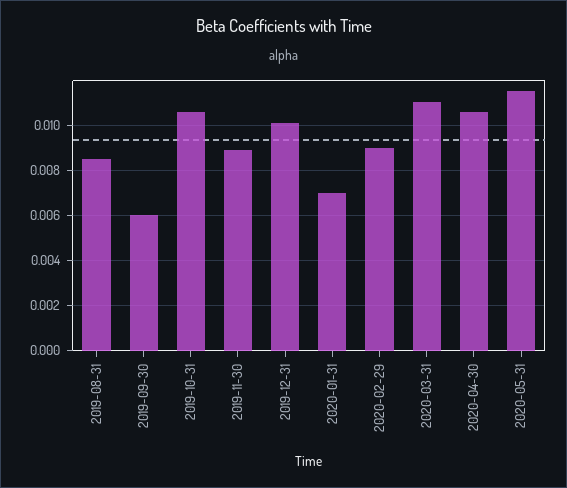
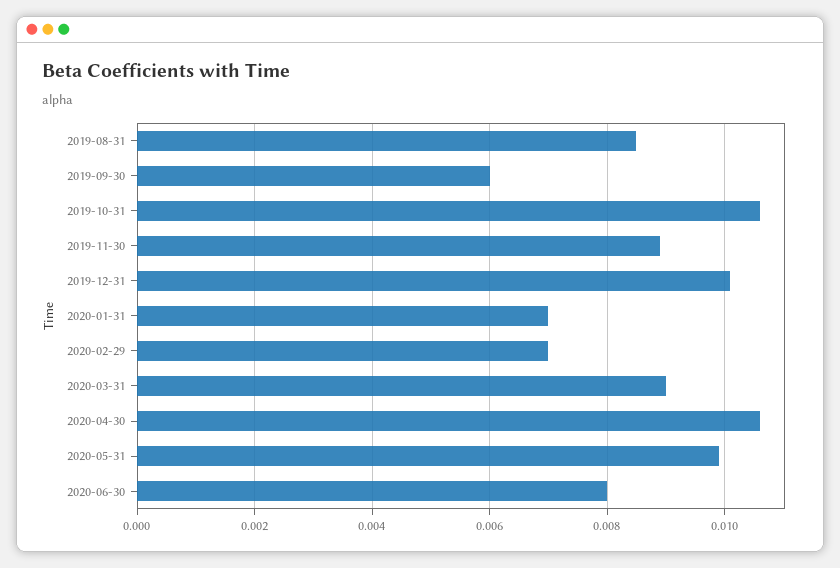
2020-02-29: 0.009 -> 0.007
2020-03-31: 0.011 -> 0.009
2020-05-31: 0.0115 -> 0.01
2020-06-30: none -> 0.008

